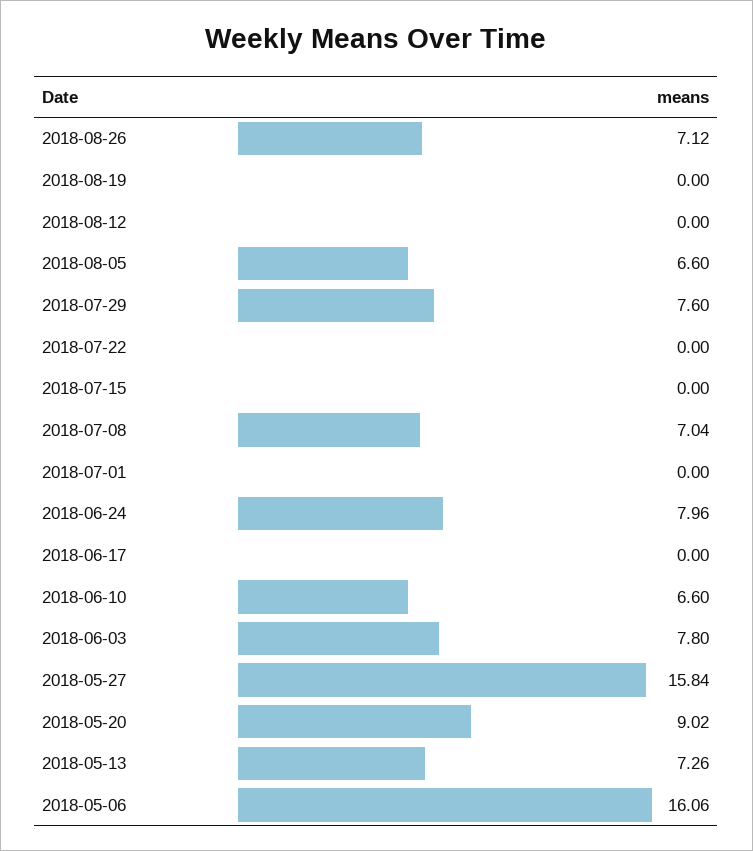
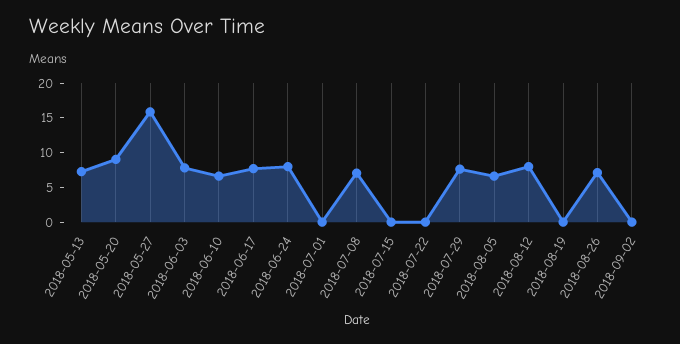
2018-08-12: 0 -> 7.5
2018-06-17: 0 -> 7.5
2018-05-06: 16.06 -> none
2018-09-02: none -> 0

